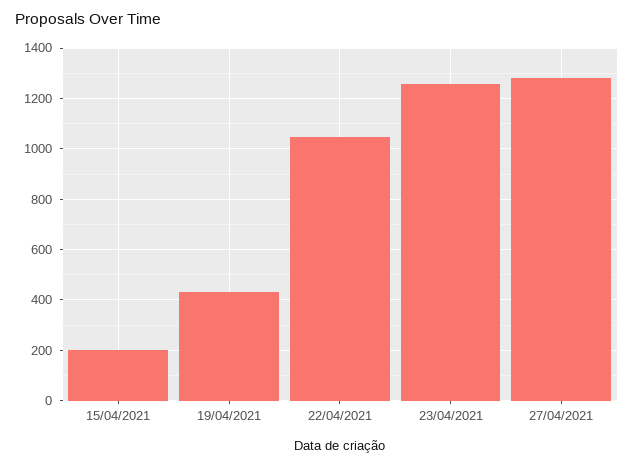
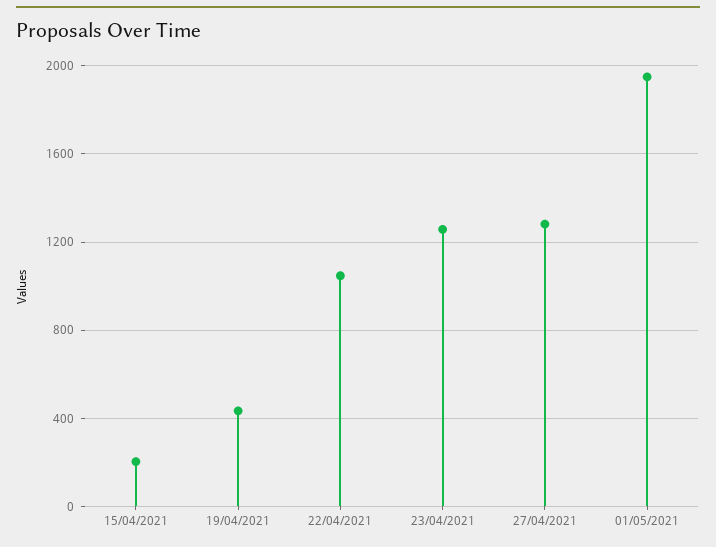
01/05/2021: none -> 1950

